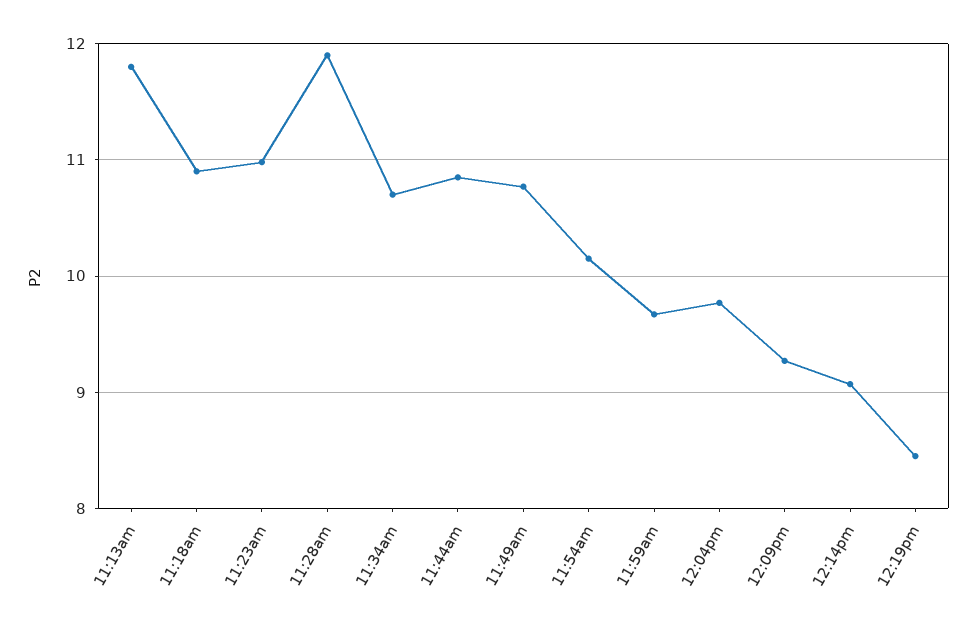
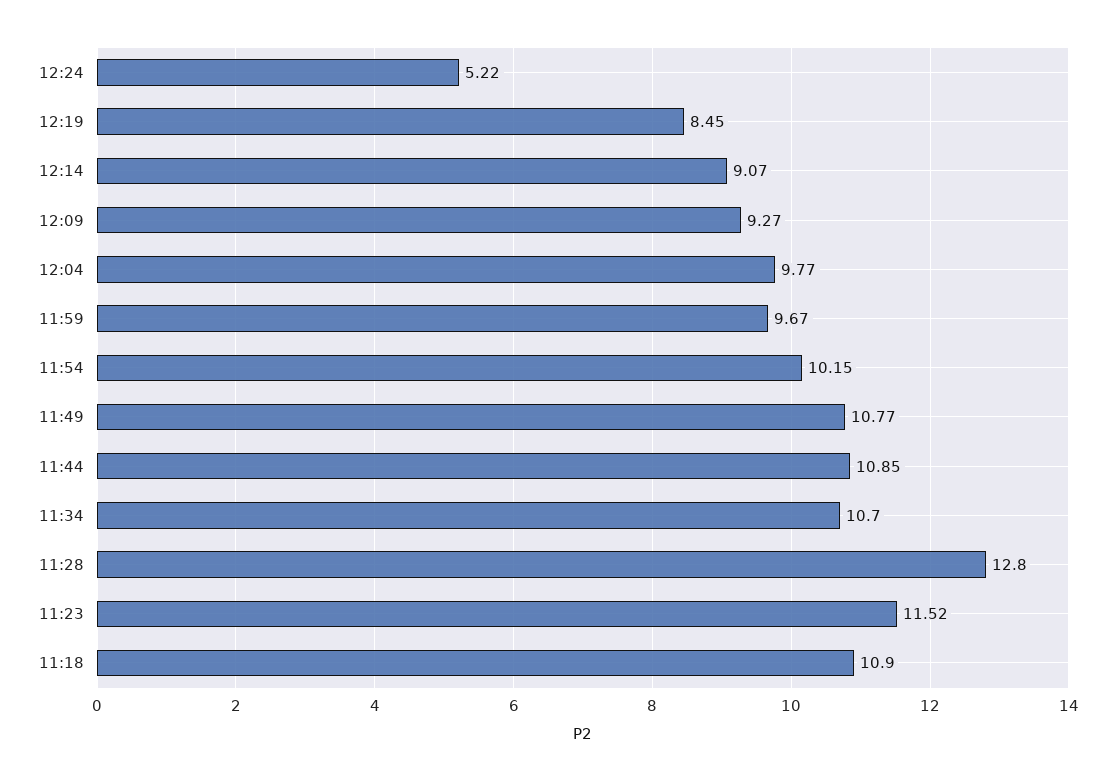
11:13am: 11.8 -> none
11:23am: 11 -> 11.52
11:28am: 11.9 -> 12.8
12:24: none -> 5.22

